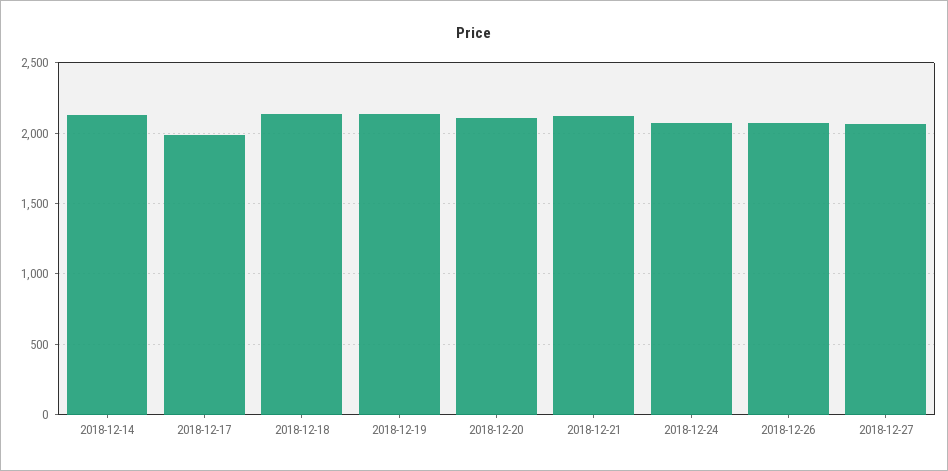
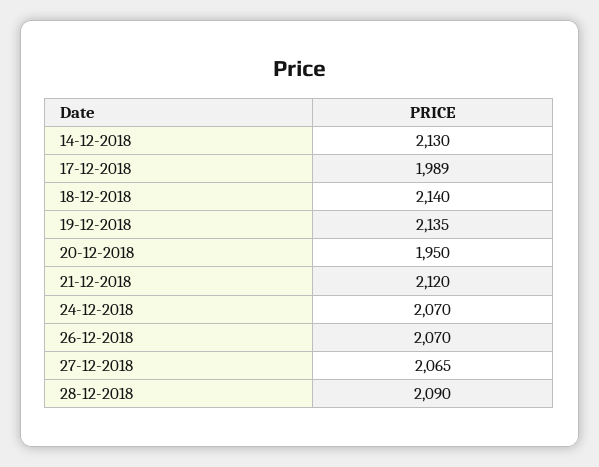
2018-12-20: 2100 -> 1950
28-12-2018: none -> 2090

